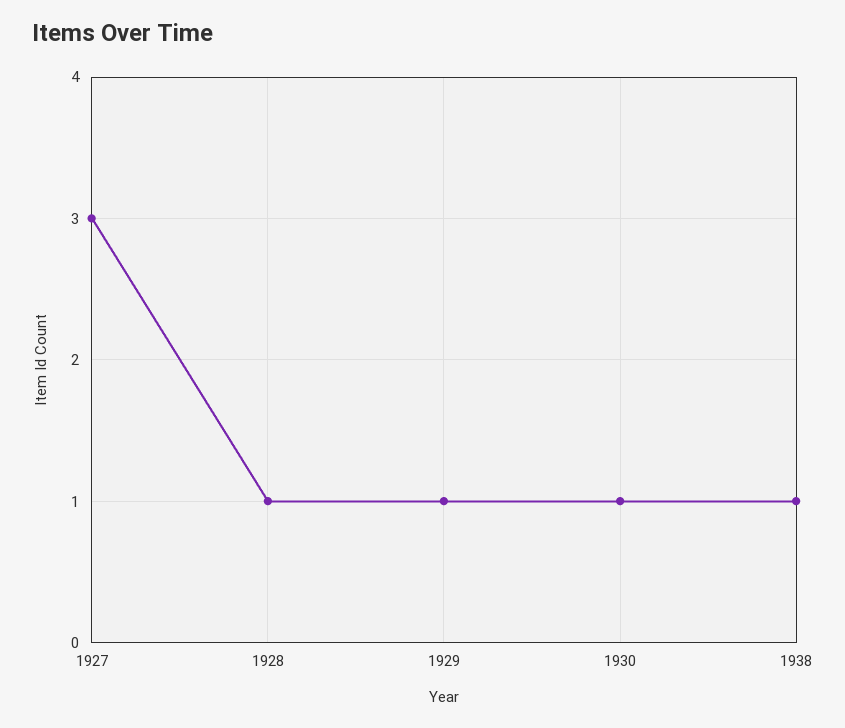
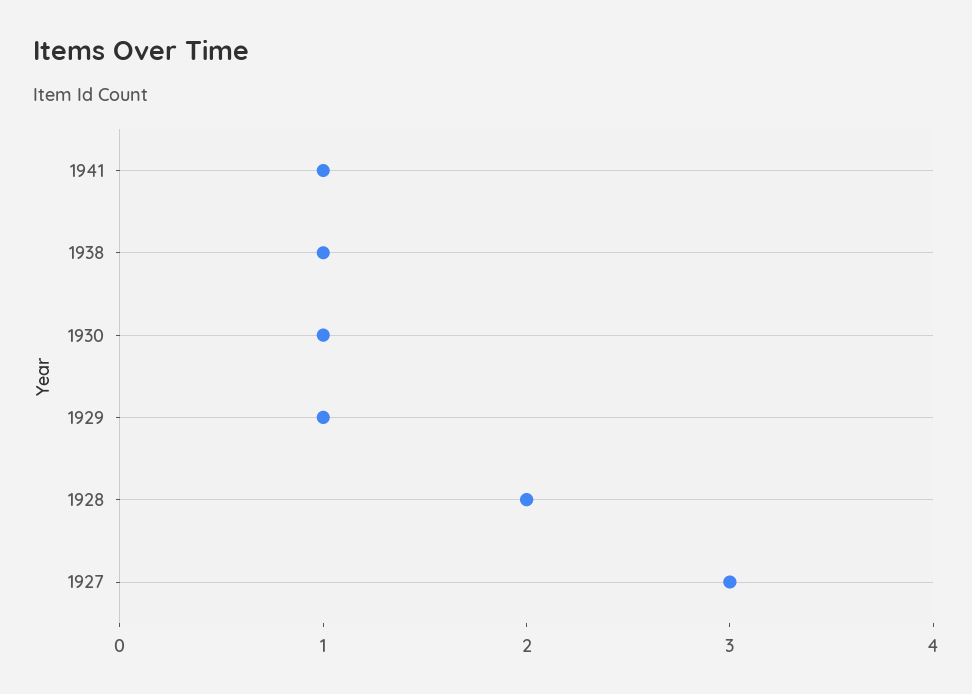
1928: 1 -> 2
1941: none -> 1

